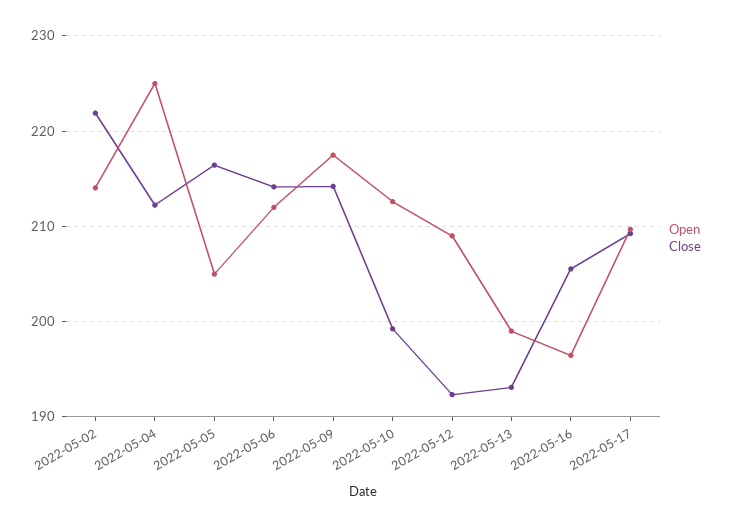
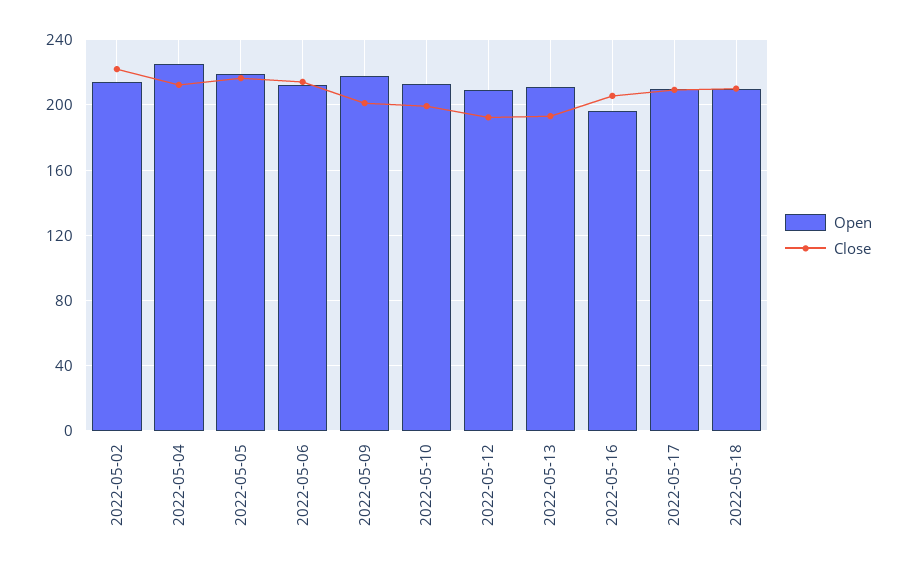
Open, 2022-05-05: 205 -> 220
Close, 2022-05-09: 214 -> 200
Open, 2022-05-13: 199 -> 210
Open, 2022-05-18: none -> 210
Close, 2022-05-18: none -> 210

